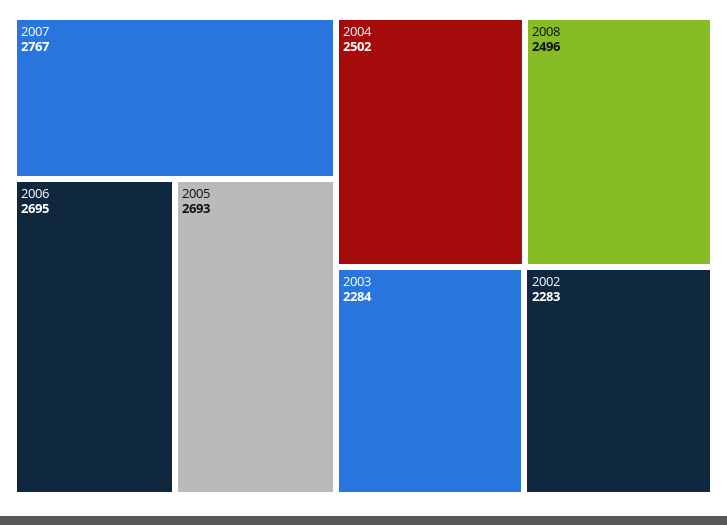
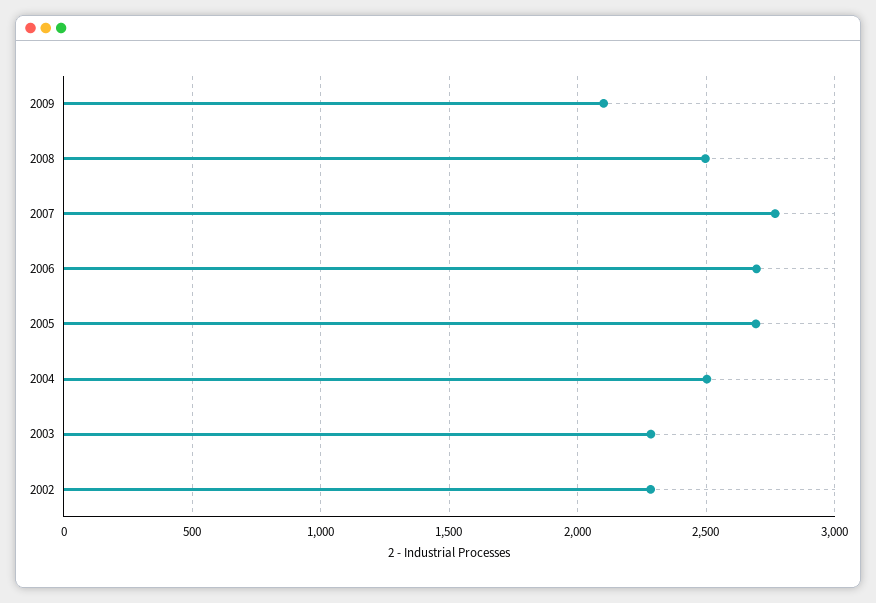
2009: none -> 2100

